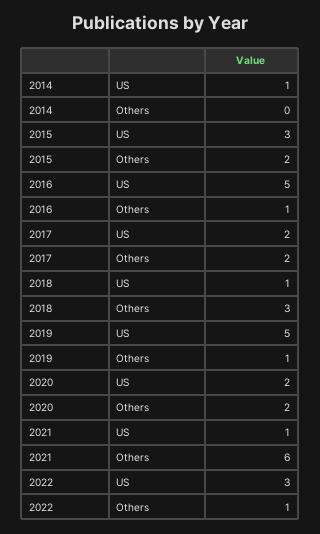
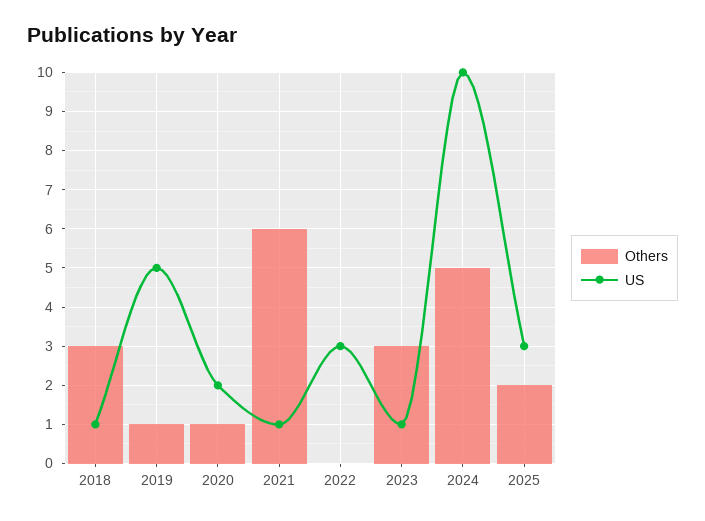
US, 2014: 1 -> none
Others, 2014: 0 -> none
US, 2015: 3 -> none
Others, 2015: 2 -> none
US, 2016: 5 -> none
Others, 2016: 1 -> none
US, 2017: 2 -> none
Others, 2017: 2 -> none
Others, 2020: 2 -> 1
Others, 2022: 1 -> 0
Others, 2023: none -> 3
US, 2023: none -> 1
Others, 2024: none -> 5
US, 2024: none -> 10
Others, 2025: none -> 2
US, 2025: none -> 3

